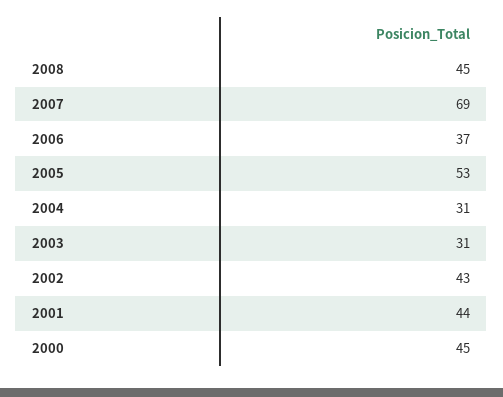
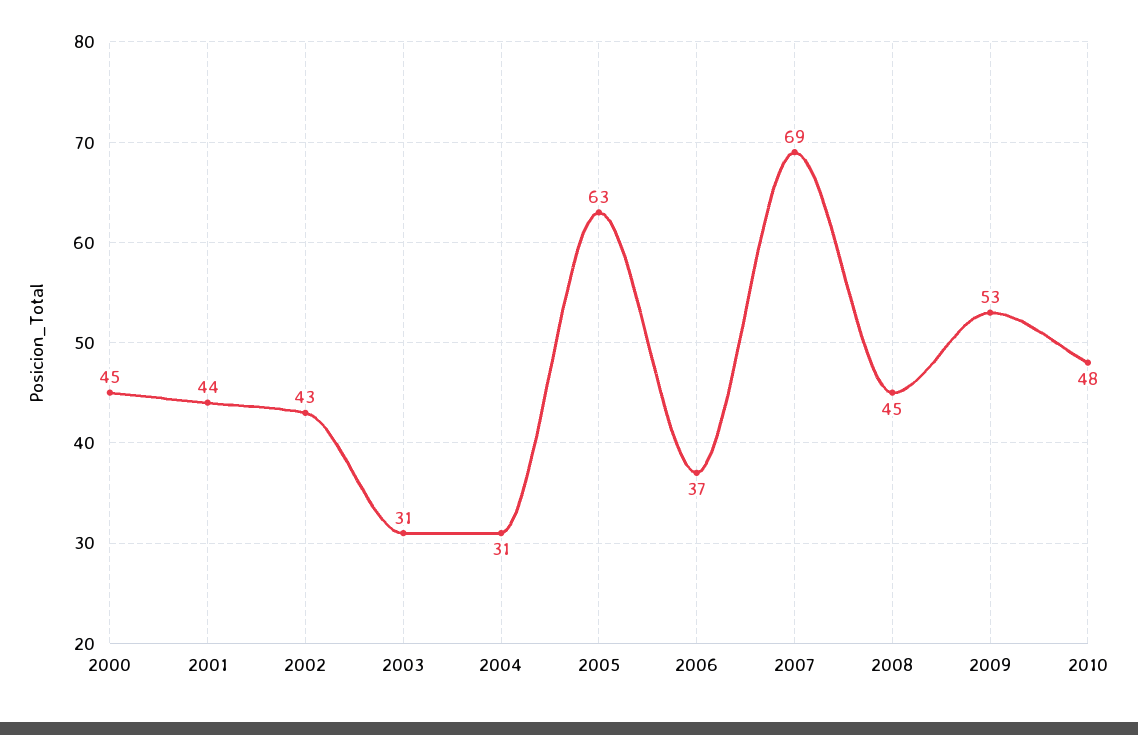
2005: 53 -> 63
2009: none -> 53
2010: none -> 48

